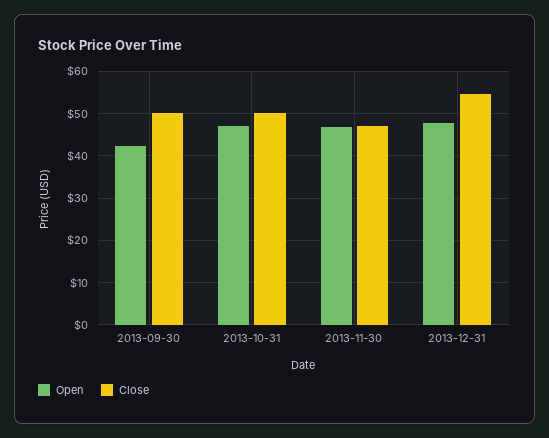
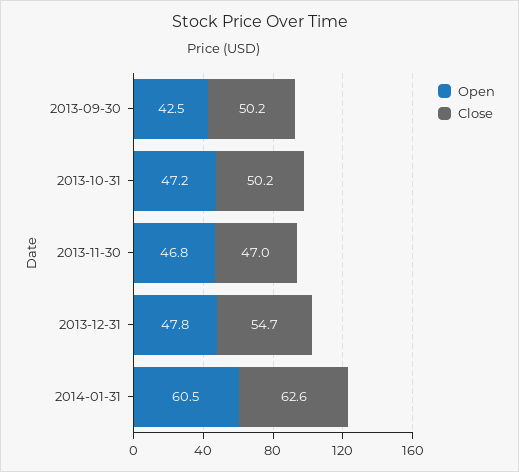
Open, 2014-01-31: none -> 60.5
Close, 2014-01-31: none -> 62.6

